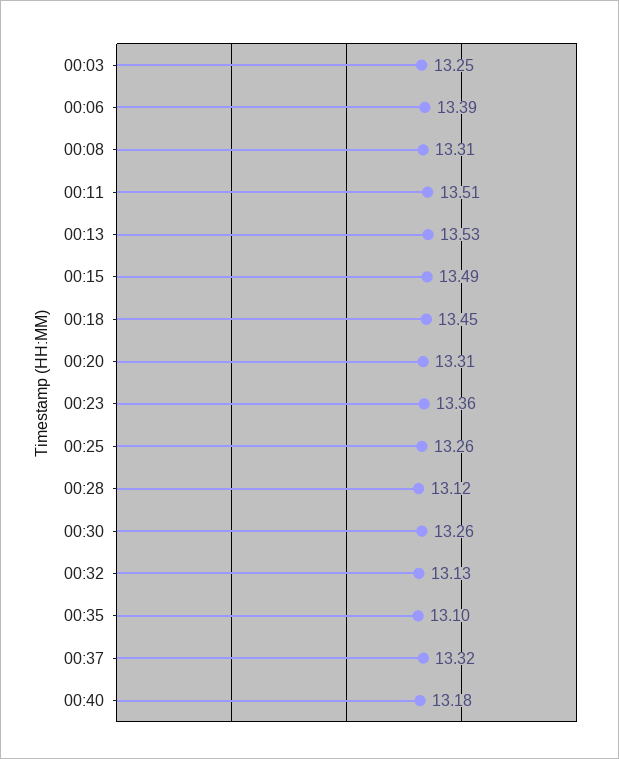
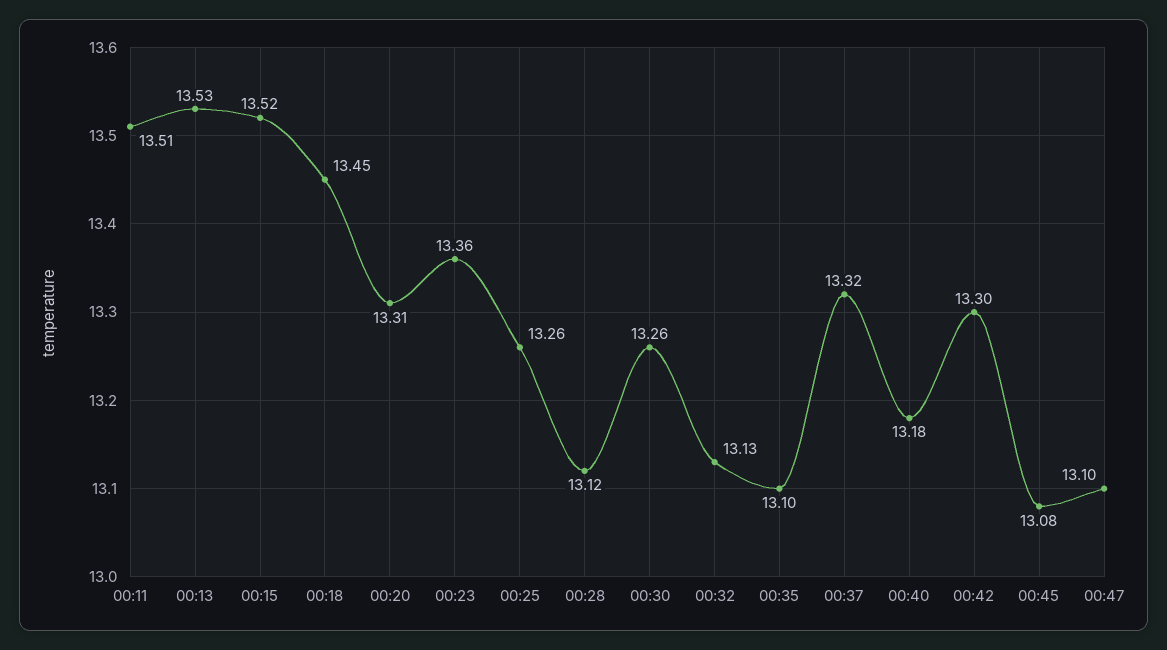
00:03: 13.25 -> none
00:06: 13.39 -> none
00:08: 13.31 -> none
00:15: 13.49 -> 13.52
00:42: none -> 13.3
00:45: none -> 13.08
00:47: none -> 13.1

